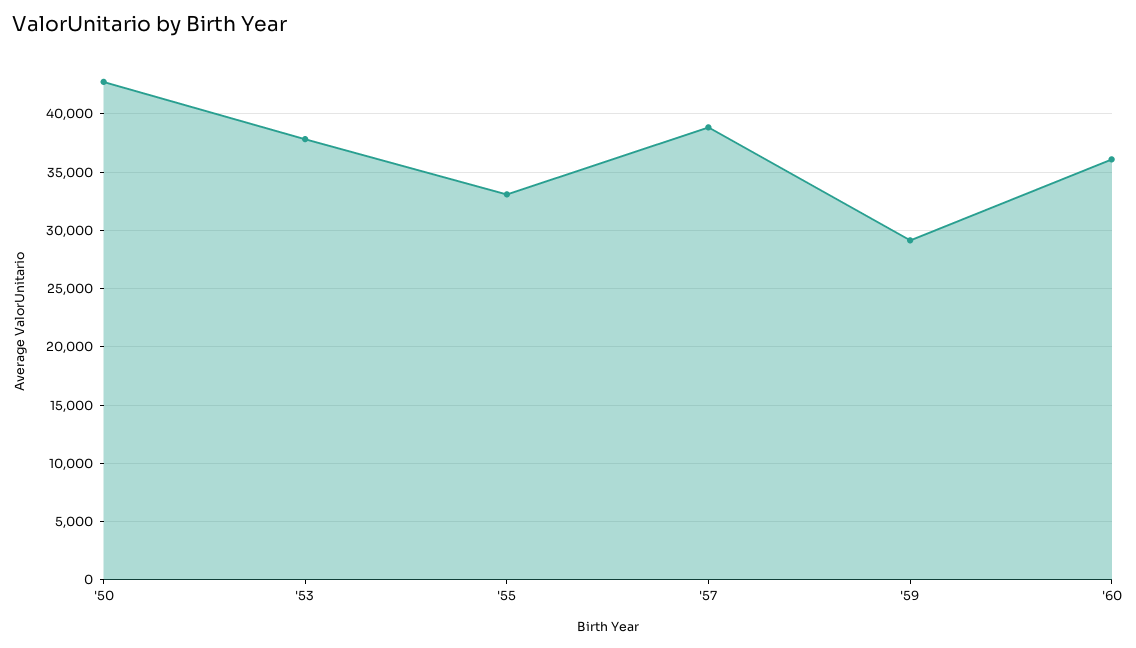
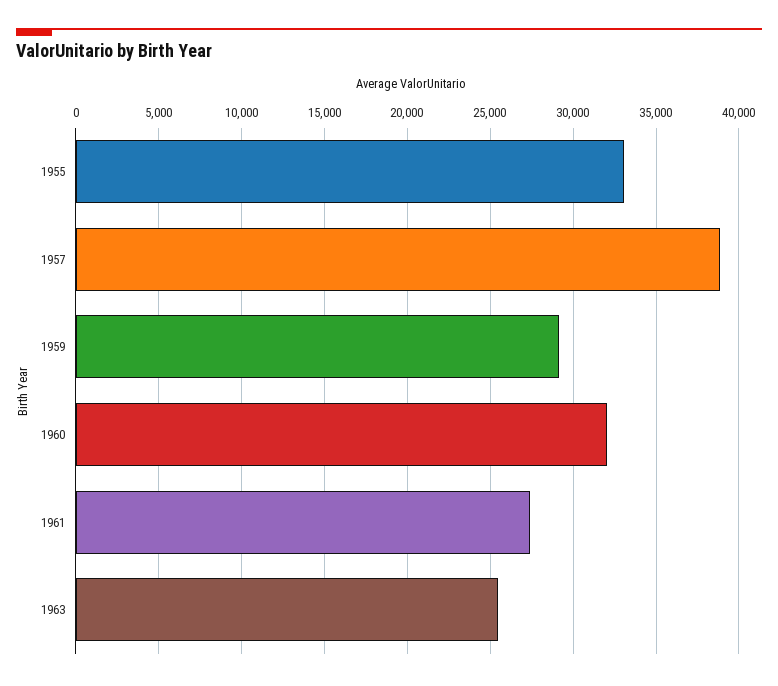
'50: 43000 -> none
'53: 38000 -> none
'60: 36000 -> 32000
1961: none -> 27500
1963: none -> 25500

